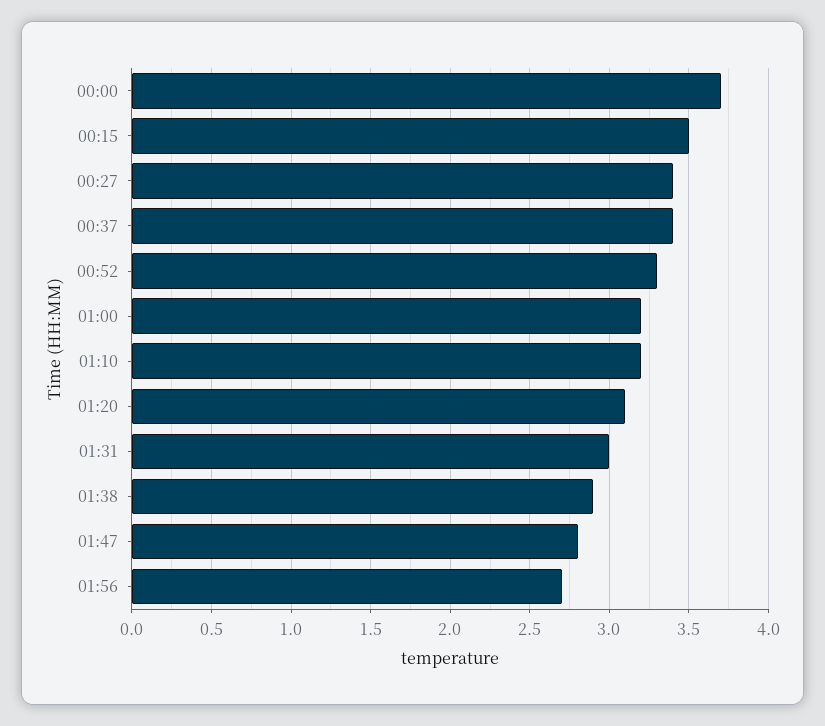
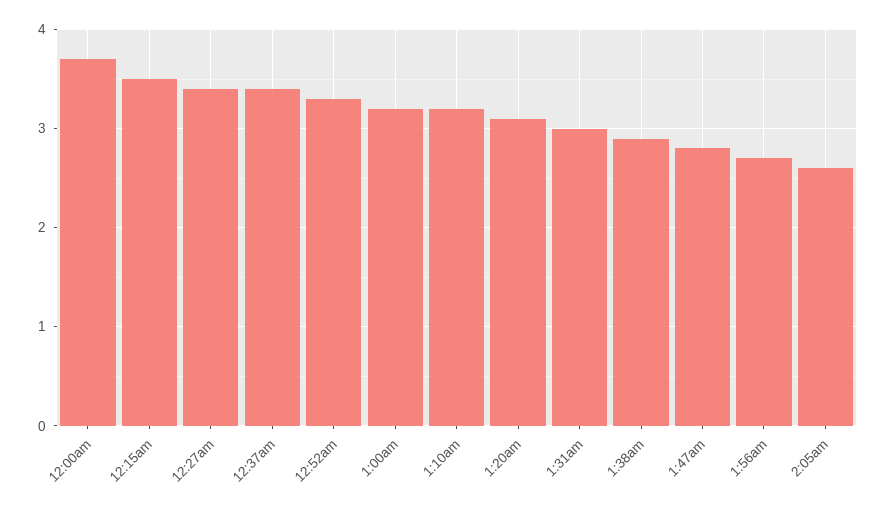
2:05am: none -> 2.6

